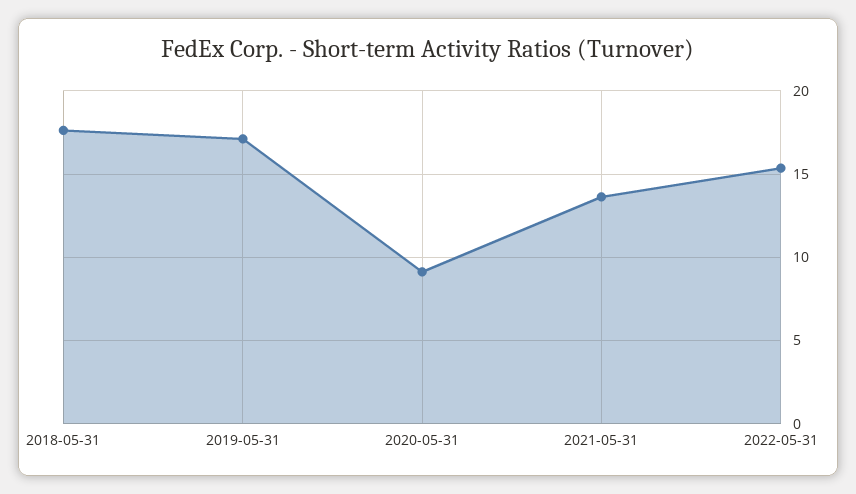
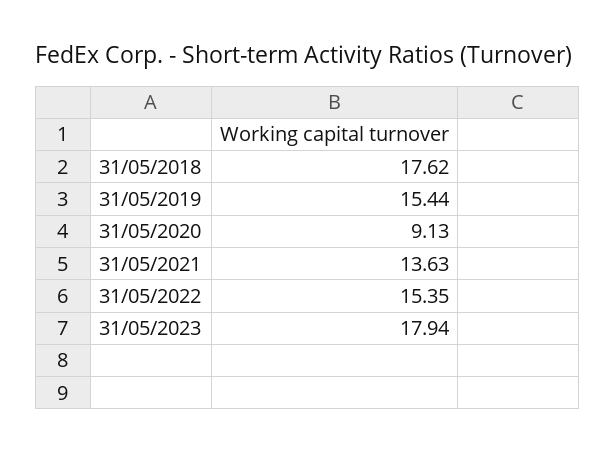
2019-05-31: 17 -> 15.44
31/05/2023: none -> 17.94

